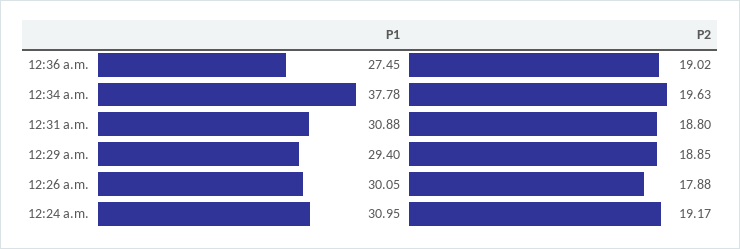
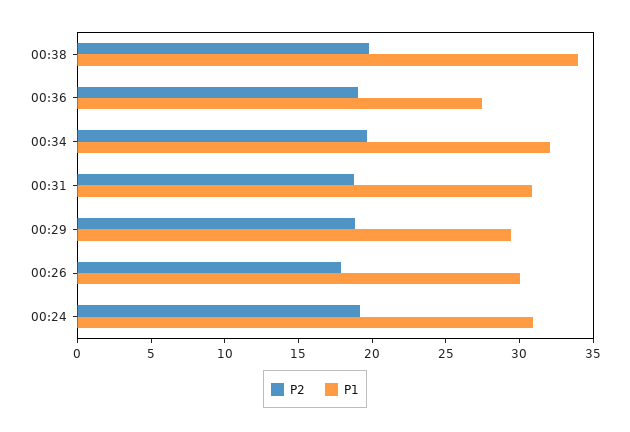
P1, 12:34 a.m.: 37.78 -> 32
P2, 00:38: none -> 20
P1, 00:38: none -> 34

